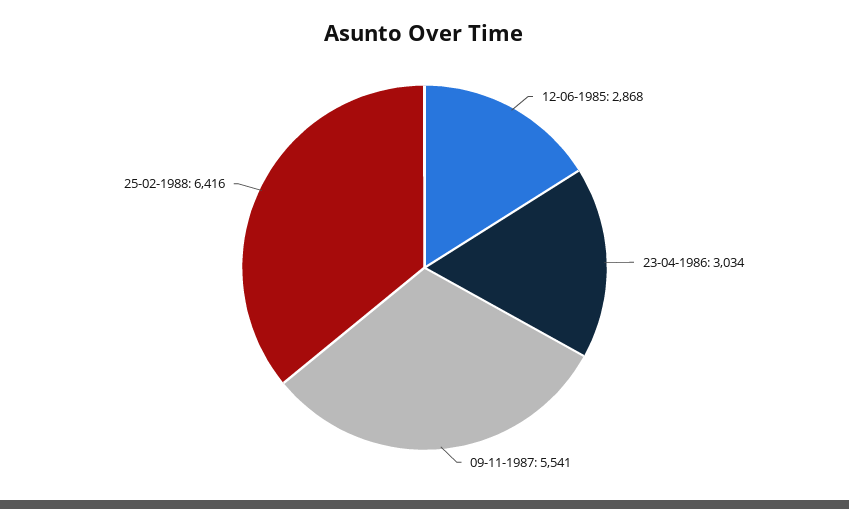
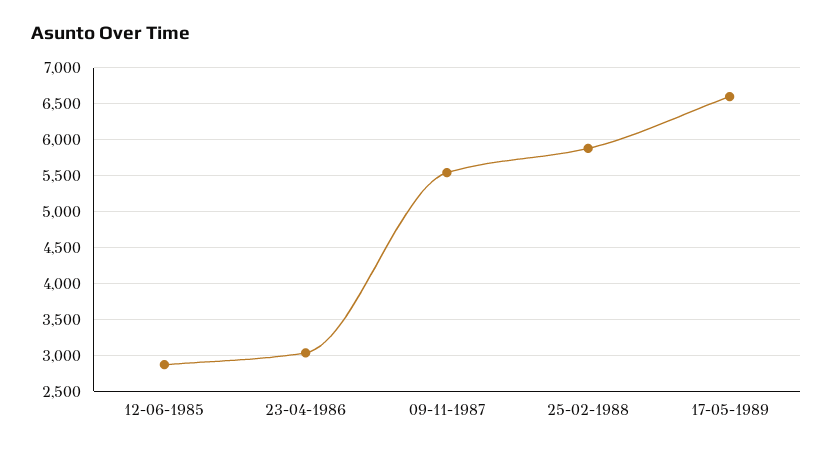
25-02-1988: 6416 -> 5900
17-05-1989: none -> 6600

